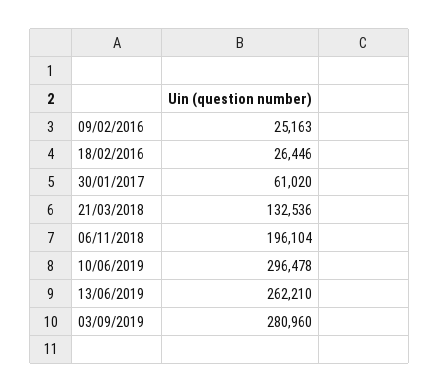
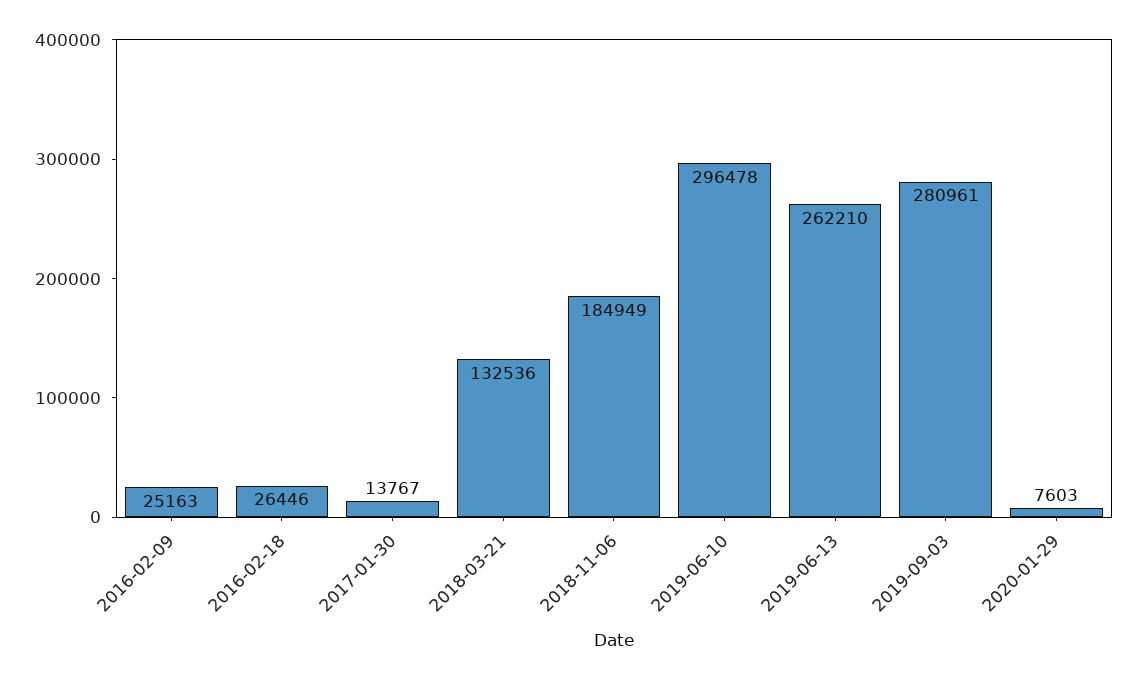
30/01/2017: 61020 -> 13767
06/11/2018: 196104 -> 184949
03/09/2019: 280960 -> 280961
2020-01-29: none -> 7603

